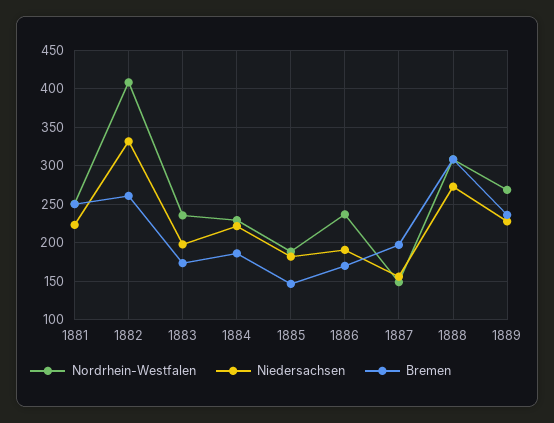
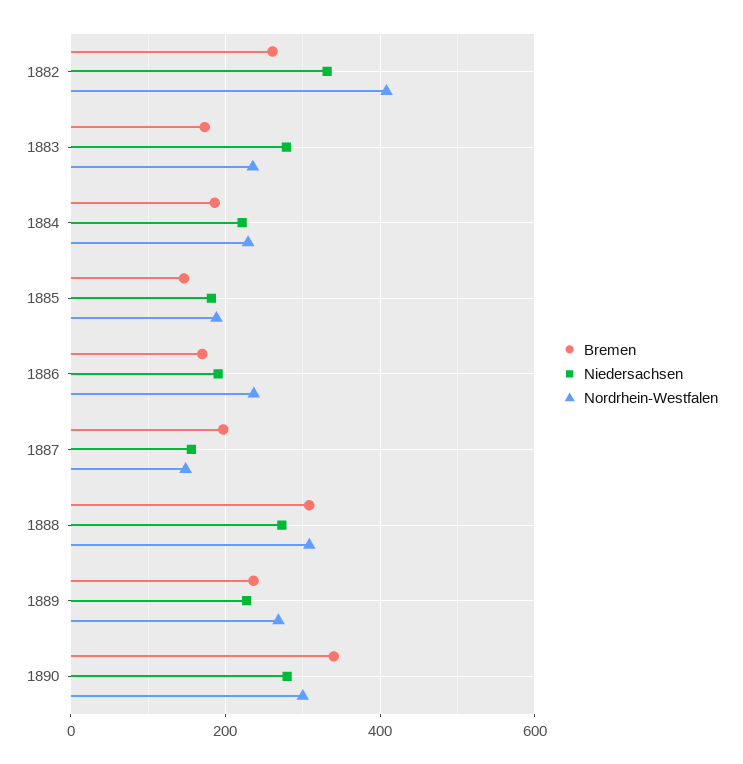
Nordrhein-Westfalen, 1881: 250 -> none
Niedersachsen, 1881: 220 -> none
Bremen, 1881: 250 -> none
Niedersachsen, 1883: 200 -> 280
Bremen, 1890: none -> 340
Niedersachsen, 1890: none -> 280
Nordrhein-Westfalen, 1890: none -> 300

